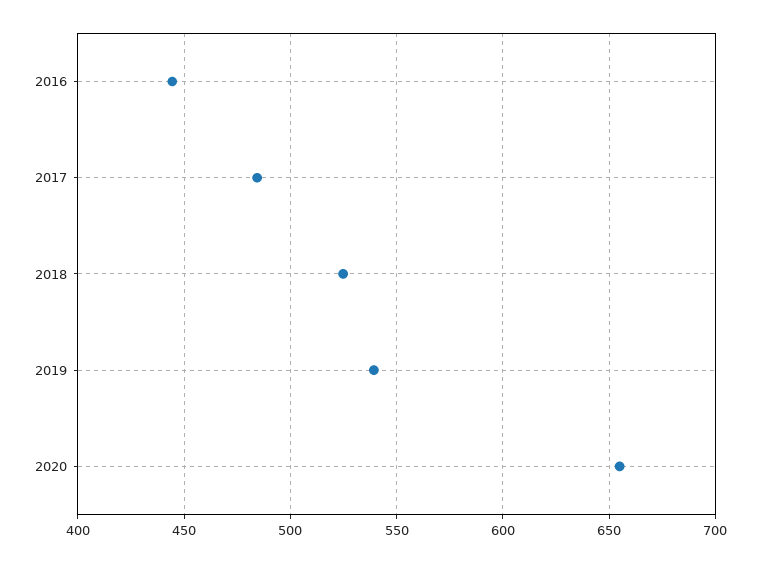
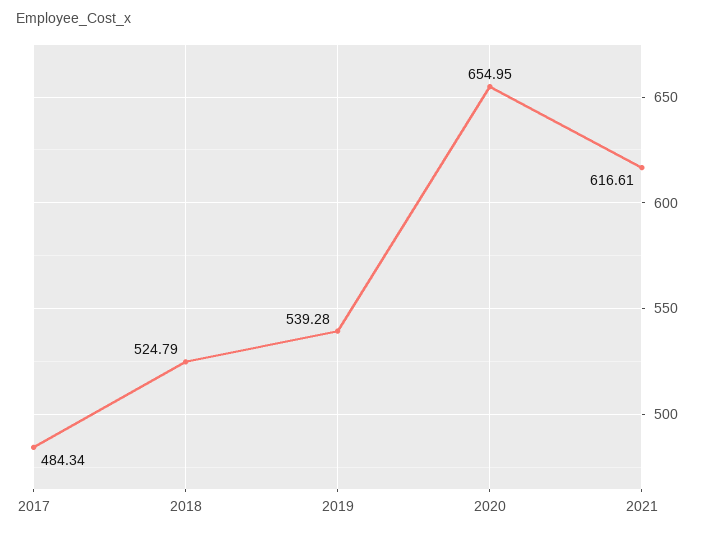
2016: 445 -> none
2021: none -> 616.61

